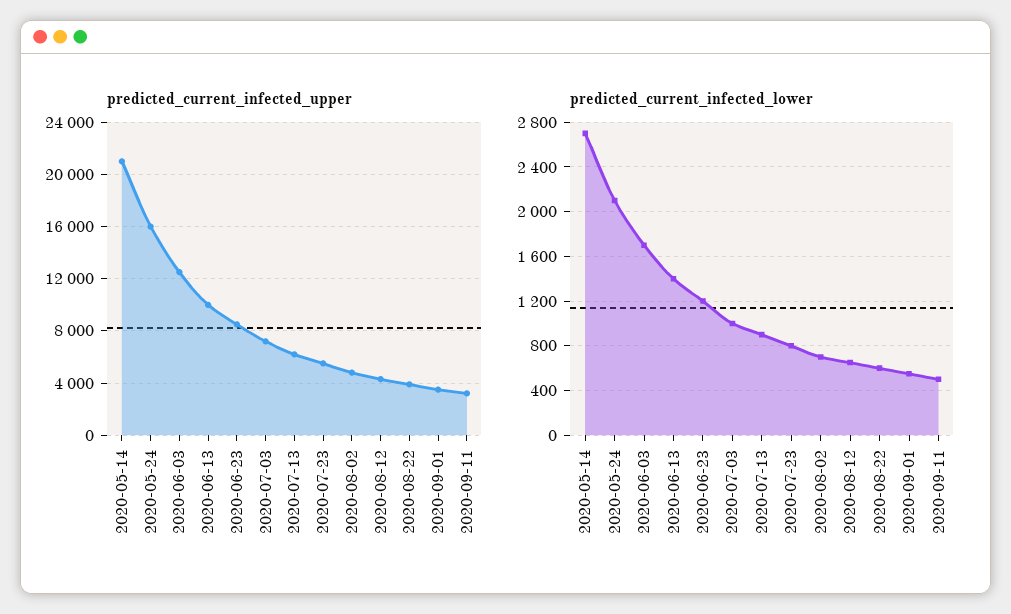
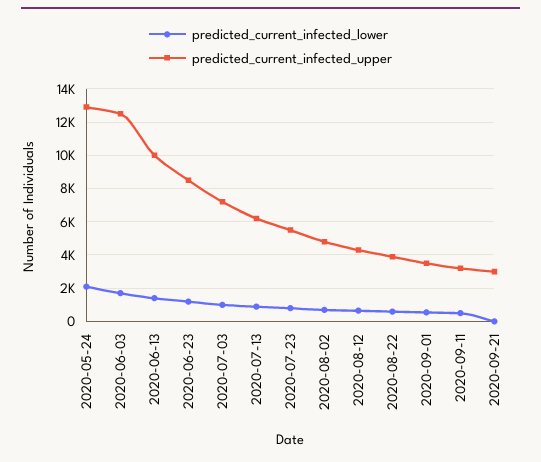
predicted_current_infected_upper, 2020-05-14: 21000 -> none
predicted_current_infected_upper, 2020-05-24: 16000 -> 13000
predicted_current_infected_lower, 2020-05-14: 2700 -> none
predicted_current_infected_lower, 2020-09-21: none -> 0
predicted_current_infected_upper, 2020-09-21: none -> 3000

